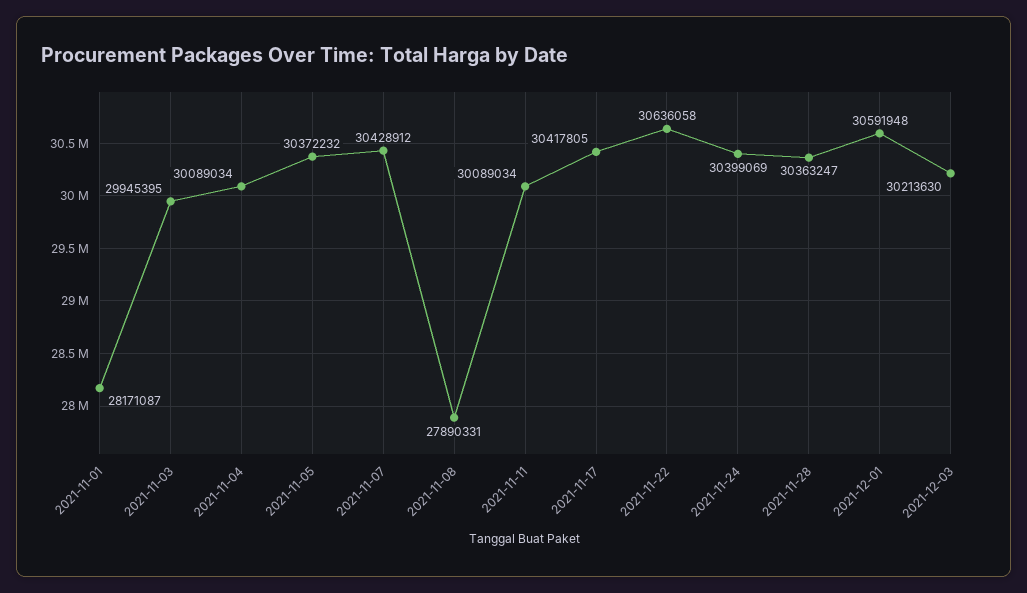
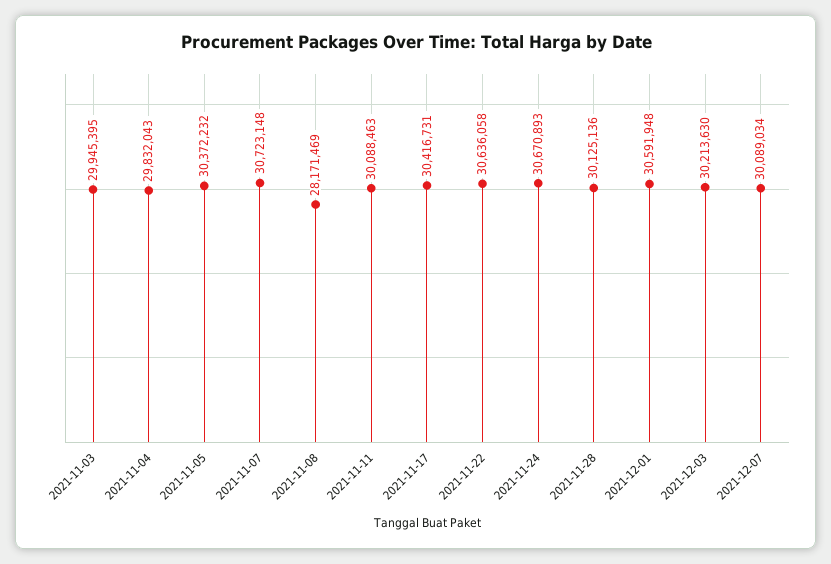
2021-11-01: 28171087 -> none
2021-11-04: 30089034 -> 29832043
2021-11-07: 30428912 -> 30723148
2021-11-08: 27890331 -> 28171469
2021-11-11: 30089034 -> 30088463
2021-11-17: 30417805 -> 30416731
2021-11-24: 30399069 -> 30670893
2021-11-28: 30363247 -> 30125136
2021-12-07: none -> 30089034

